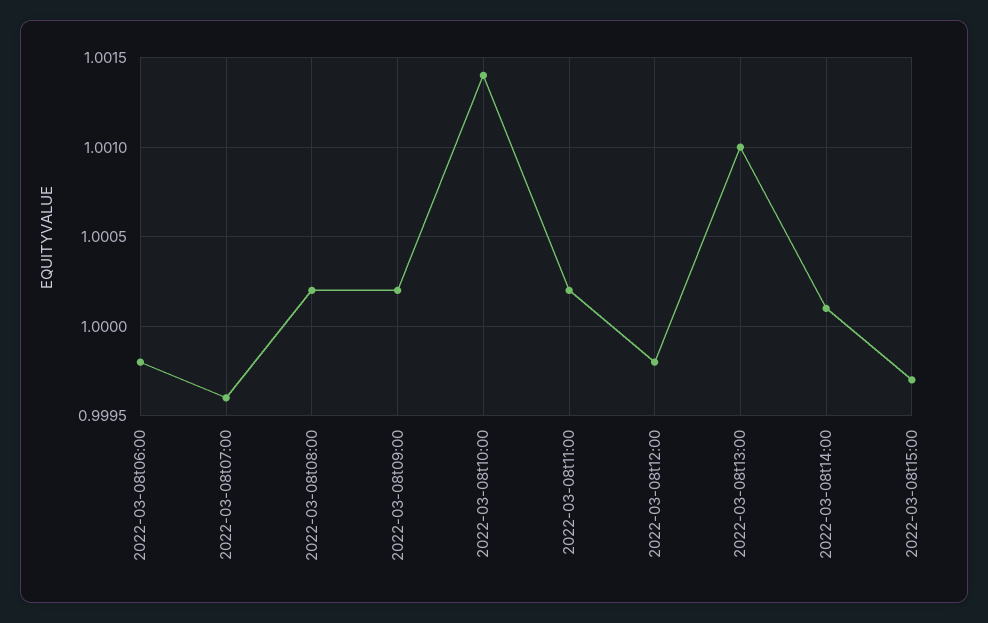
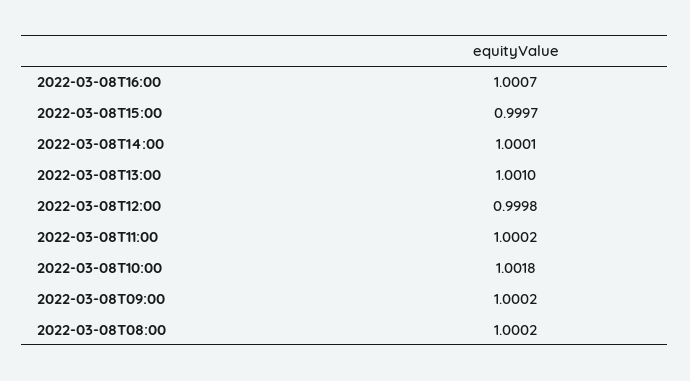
2022-03-08t06:00: 0.9998 -> none
2022-03-08t07:00: 0.9996 -> none
2022-03-08t10:00: 1.0014 -> 1.0018
2022-03-08T16:00: none -> 1.0007

